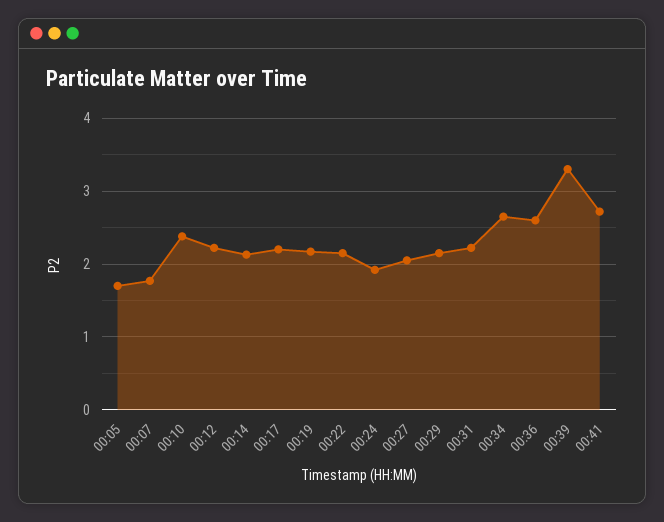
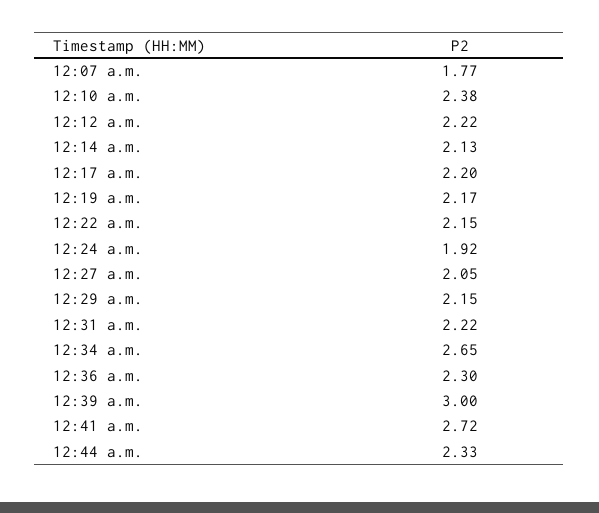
00:05: 1.7 -> none
00:36: 2.6 -> 2.3
00:39: 3.3 -> 3
12:44 a.m.: none -> 2.33

